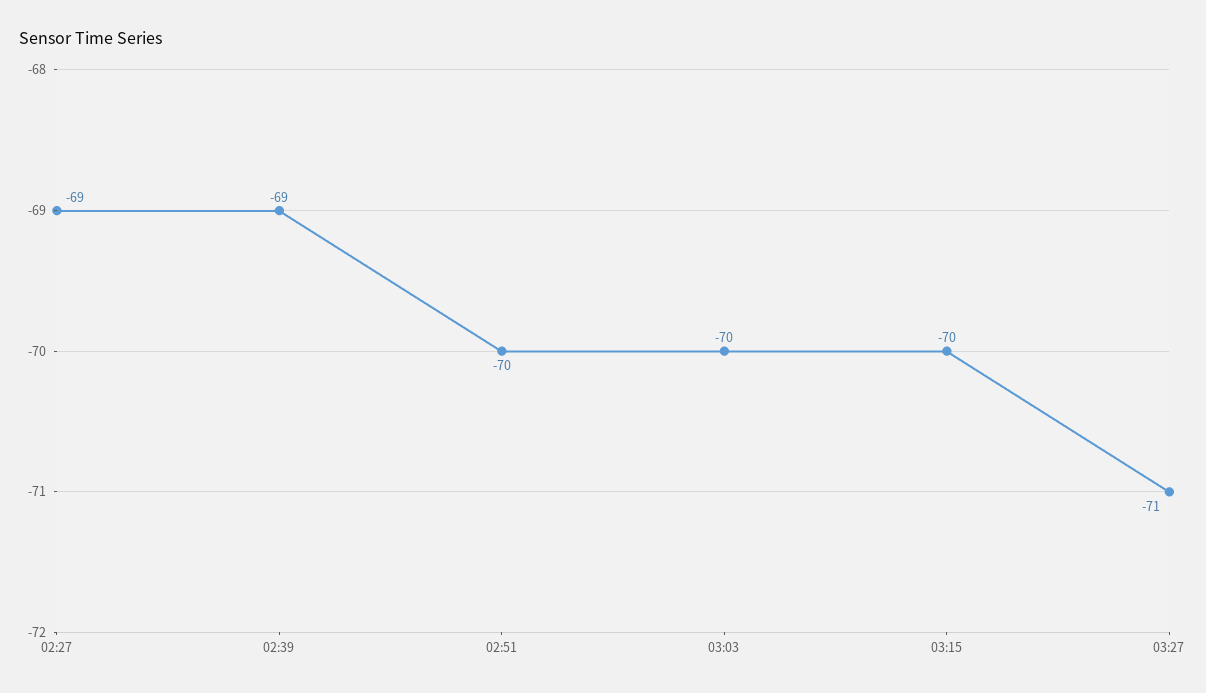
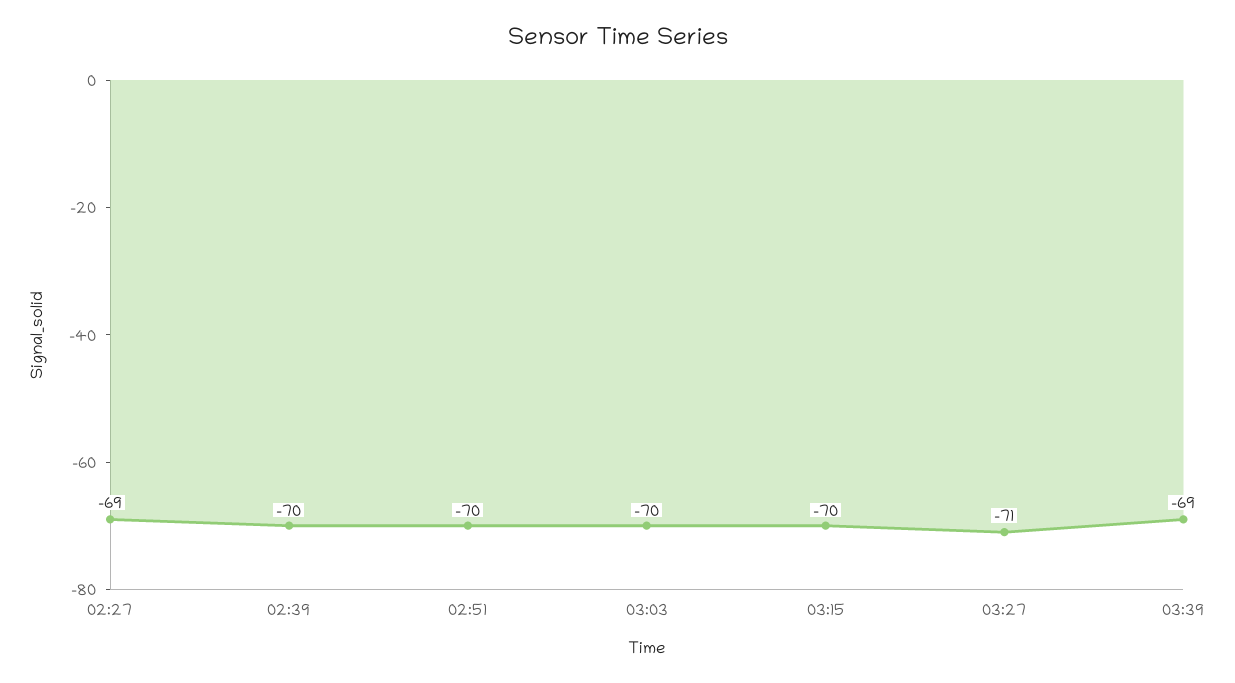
02:39: -69 -> -70
03:39: none -> -69

